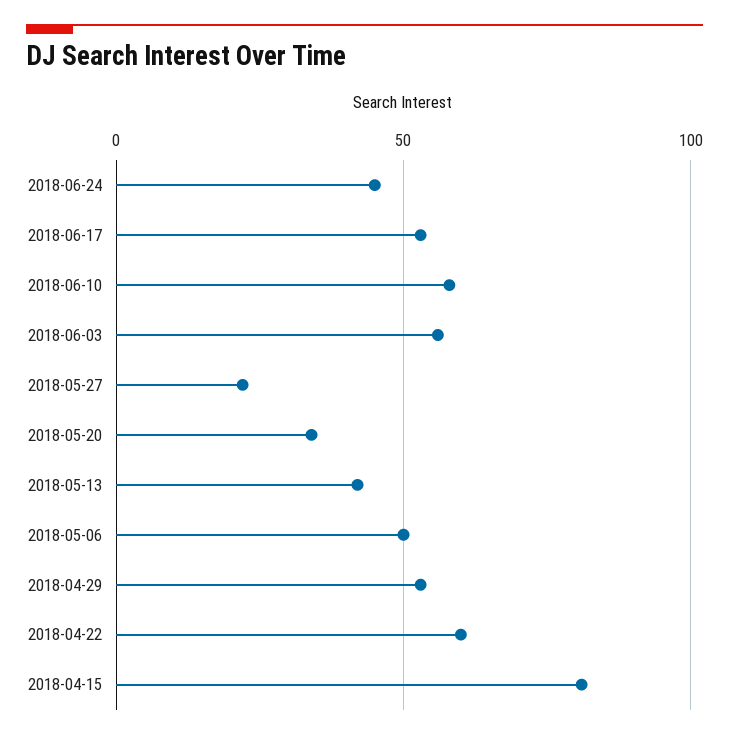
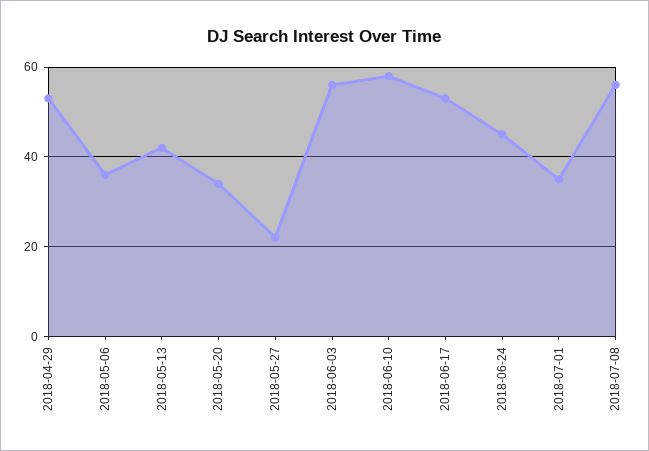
2018-05-06: 50 -> 35
2018-04-22: 60 -> none
2018-04-15: 80 -> none
2018-07-01: none -> 35
2018-07-08: none -> 55

